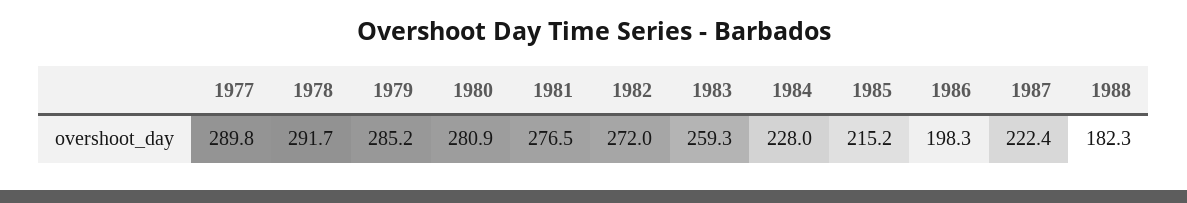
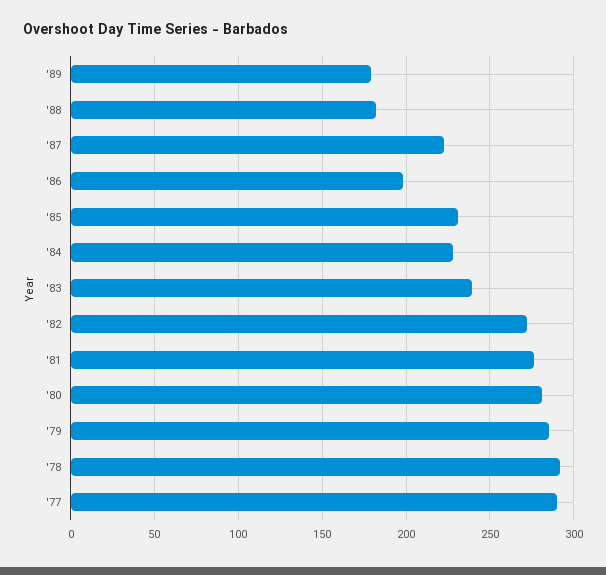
1983: 259.3 -> 240
1985: 215.2 -> 230
'89: none -> 180

